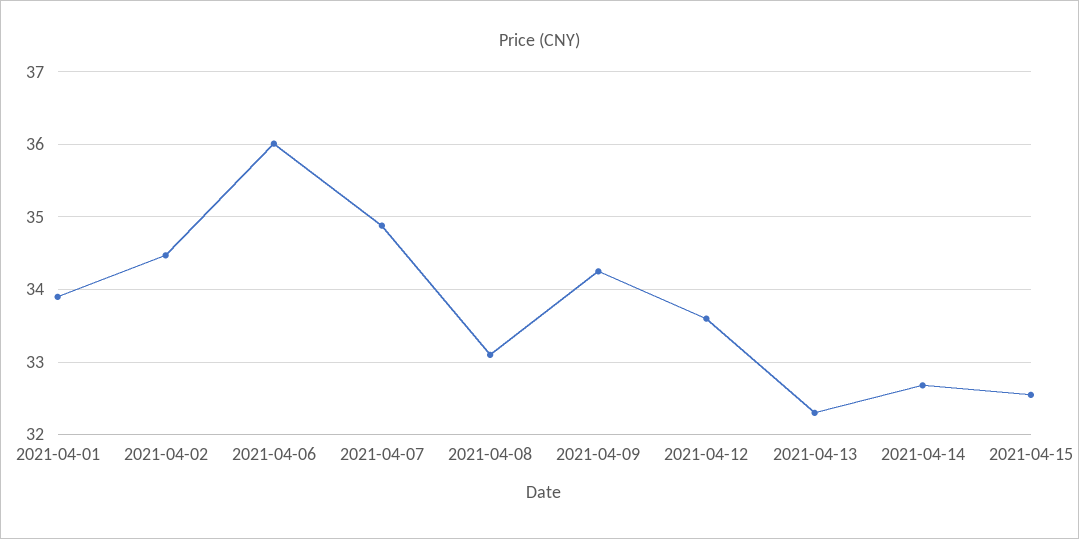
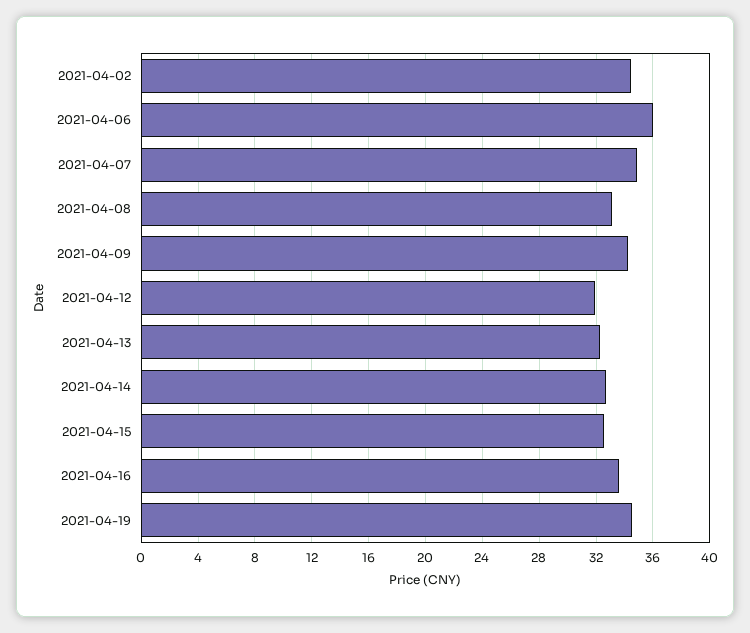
2021-04-01: 33.9 -> none
2021-04-12: 33.6 -> 32
2021-04-16: none -> 33.5
2021-04-19: none -> 34.5

